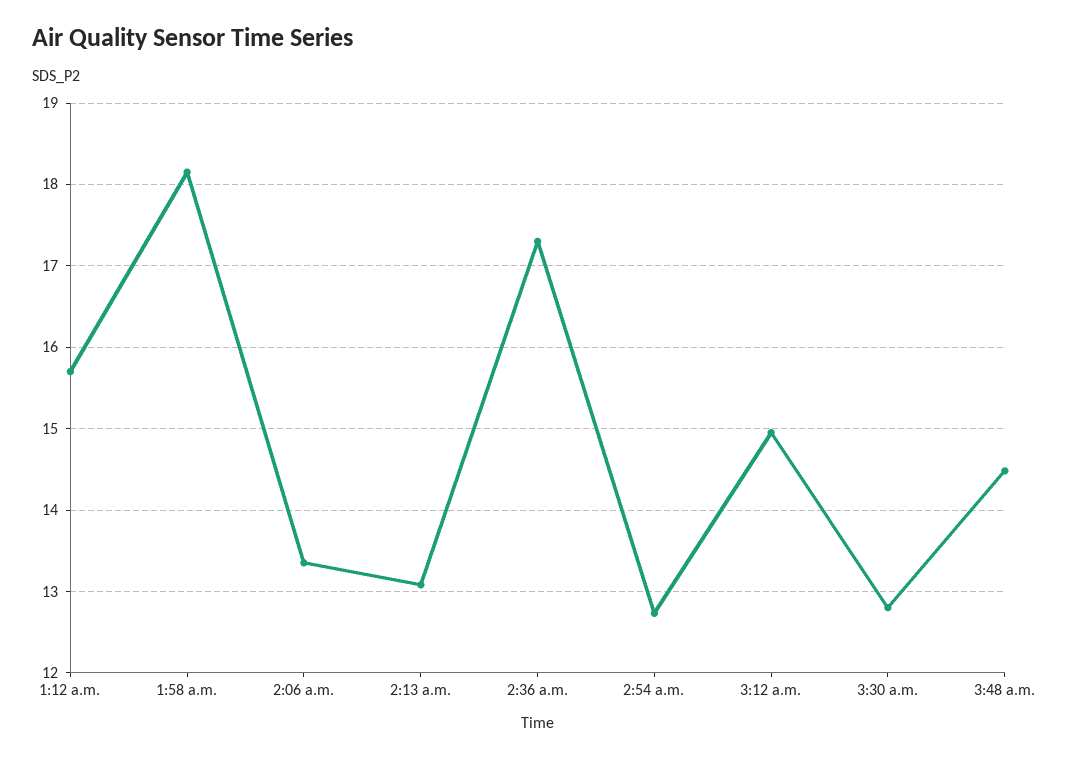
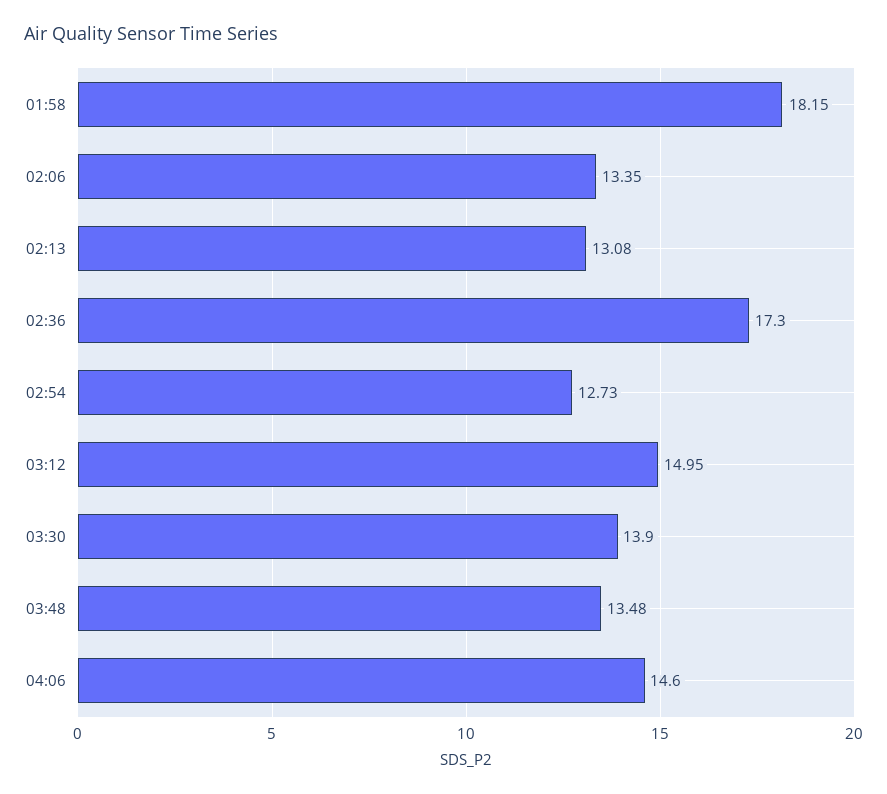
1:12 a.m.: 15.7 -> none
3:30 a.m.: 12.8 -> 13.9
3:48 a.m.: 14.5 -> 13.48
04:06: none -> 14.6

